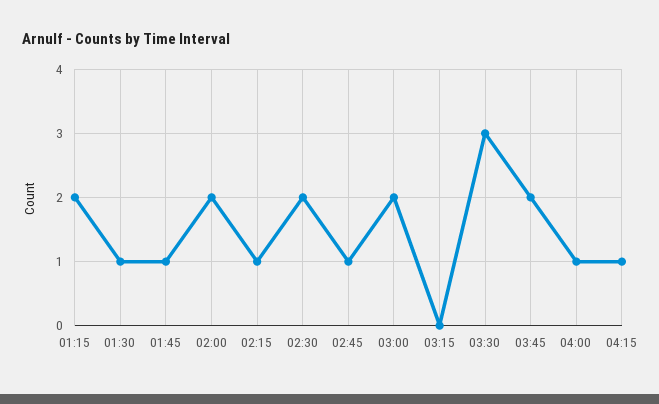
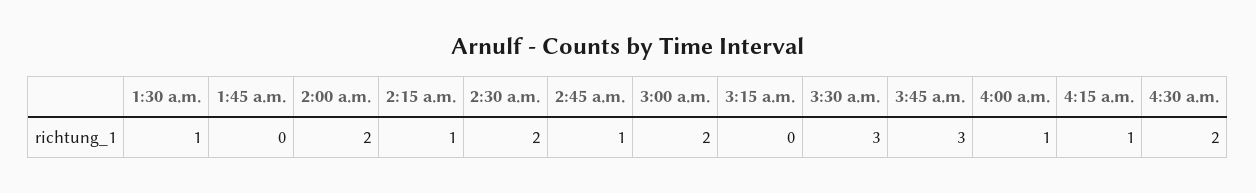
01:15: 2 -> none
01:45: 1 -> 0
03:45: 2 -> 3
4:30 a.m.: none -> 2

